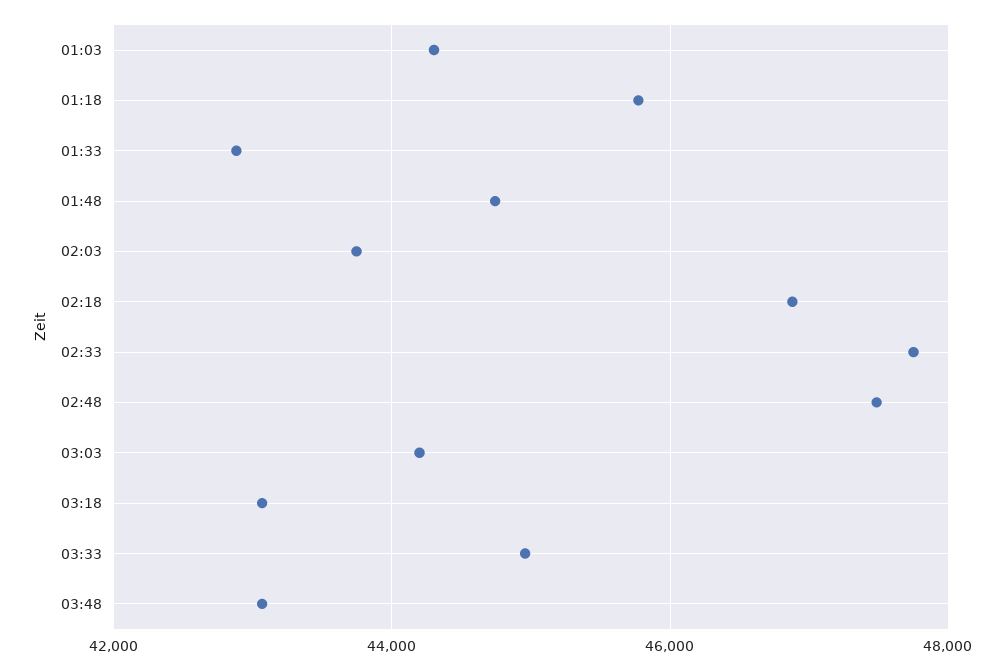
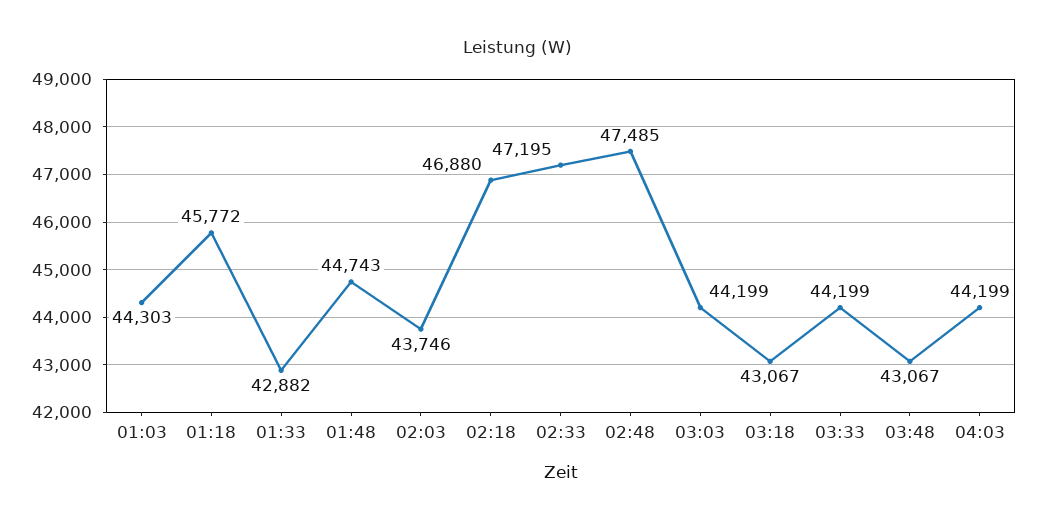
02:33: 47800 -> 47195
03:33: 45000 -> 44199
04:03: none -> 44199

